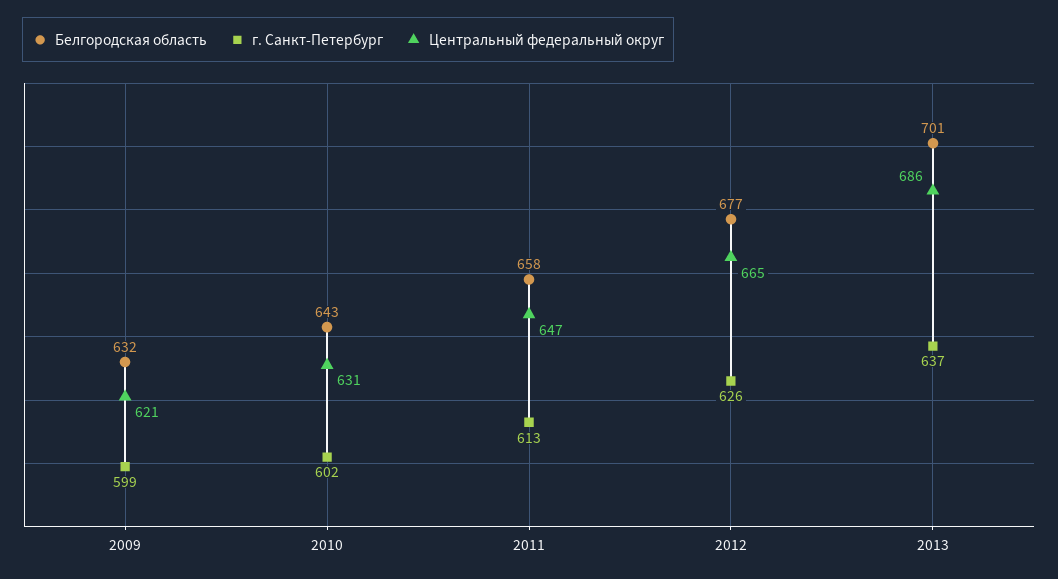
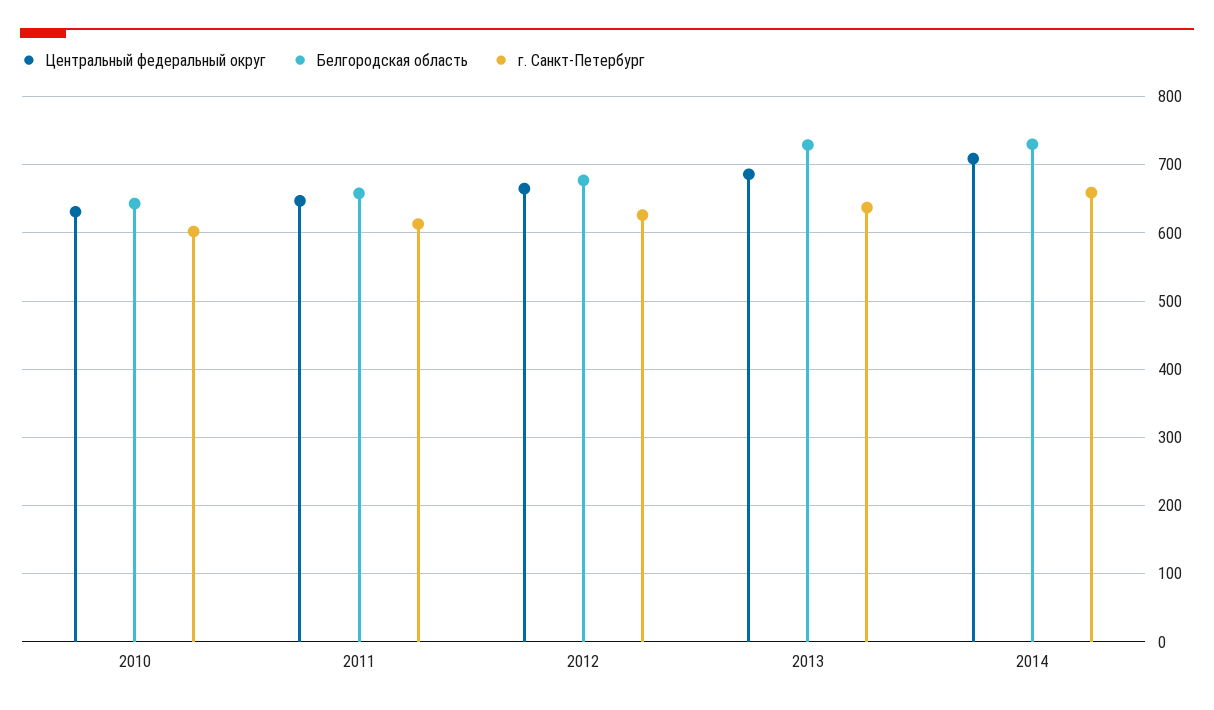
Белгородская область, 2009: 632 -> none
г. Санкт-Петербург, 2009: 599 -> none
Центральный федеральный округ, 2009: 621 -> none
Белгородская область, 2013: 701 -> 730
Центральный федеральный округ, 2014: none -> 710
Белгородская область, 2014: none -> 730
г. Санкт-Петербург, 2014: none -> 660

